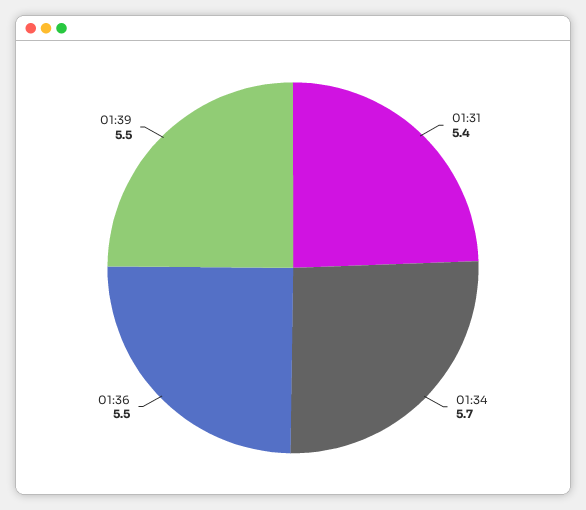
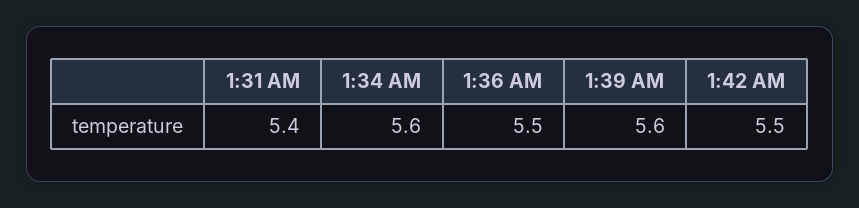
01:34: 5.7 -> 5.6
01:39: 5.5 -> 5.6
1:42 AM: none -> 5.5

